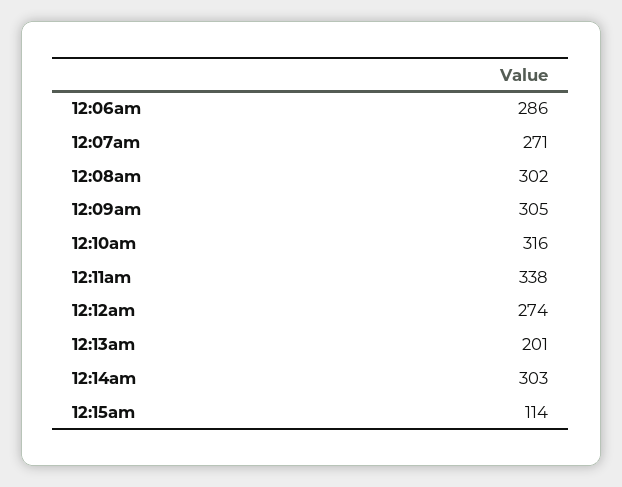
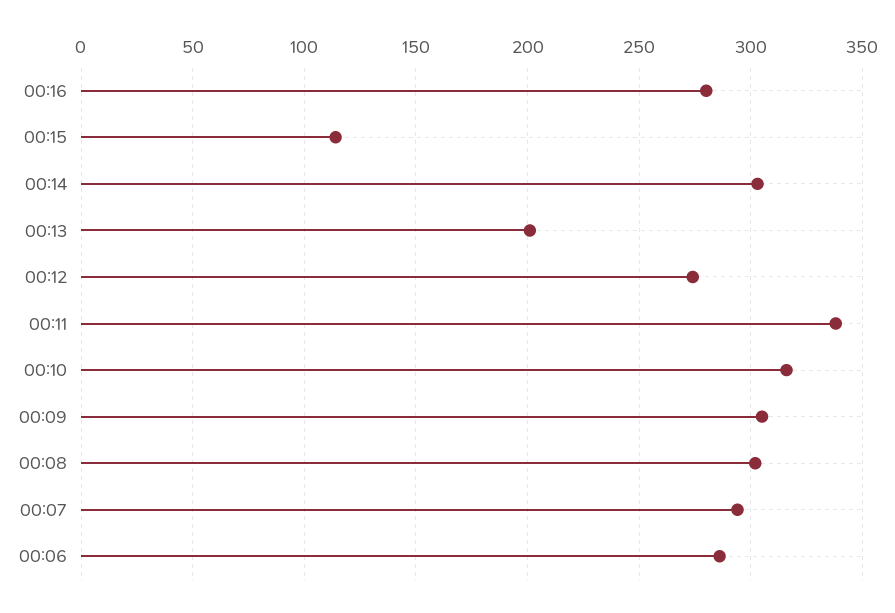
12:07am: 271 -> 295
00:16: none -> 280

